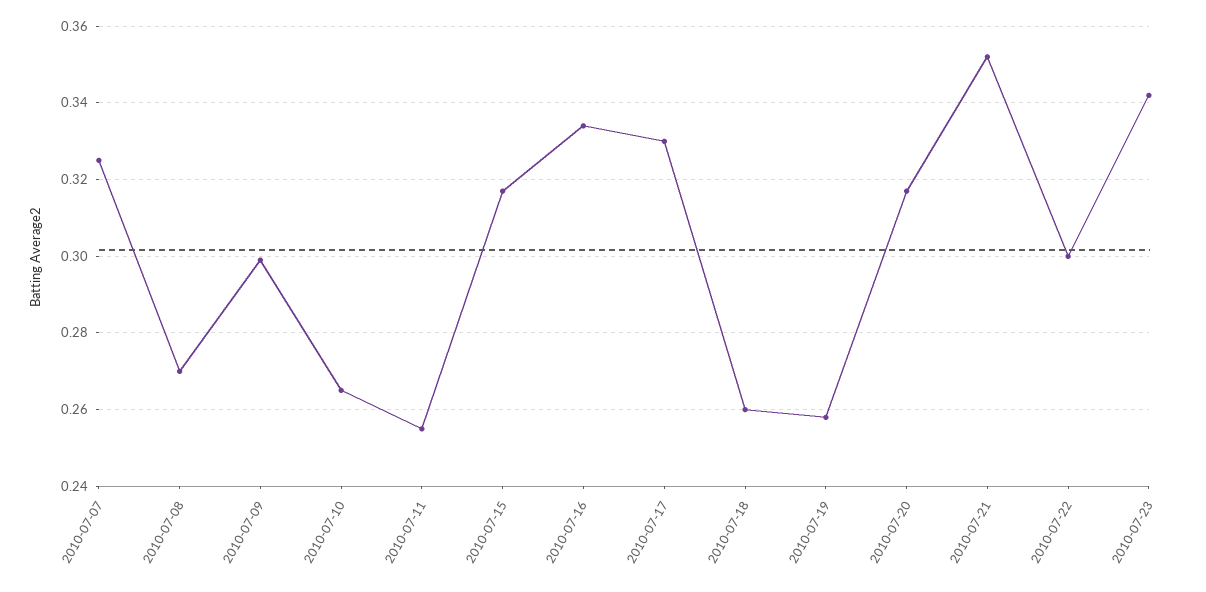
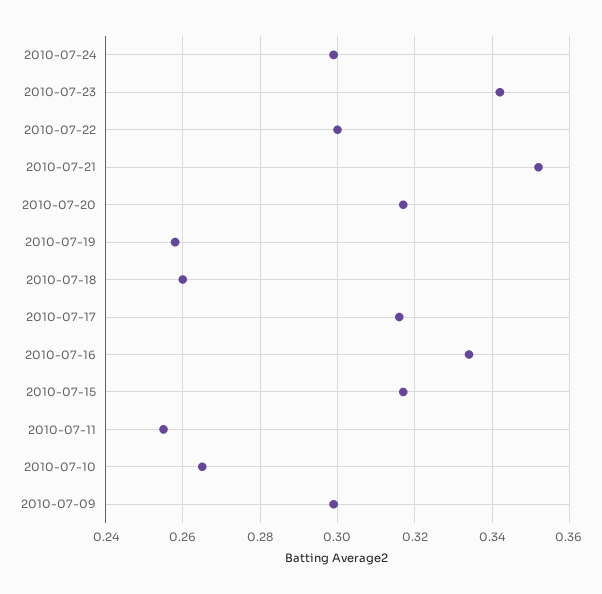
2010-07-07: 0.325 -> none
2010-07-08: 0.27 -> none
2010-07-17: 0.33 -> 0.315
2010-07-24: none -> 0.3

